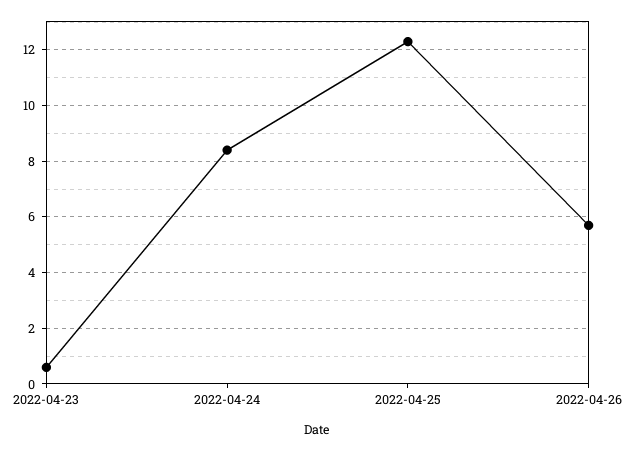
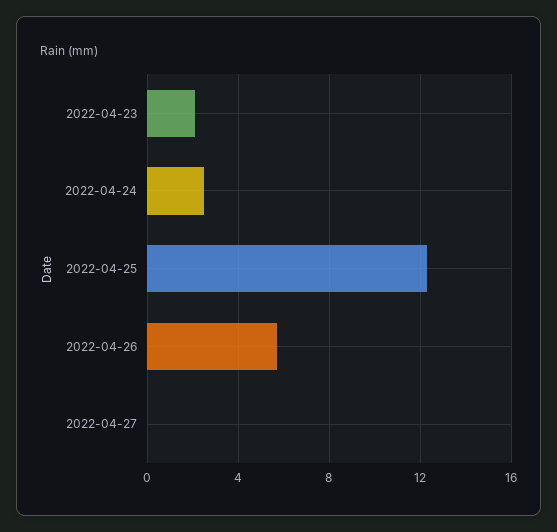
2022-04-23: 0.5 -> 2
2022-04-24: 8.5 -> 2.5
2022-04-27: none -> 0

